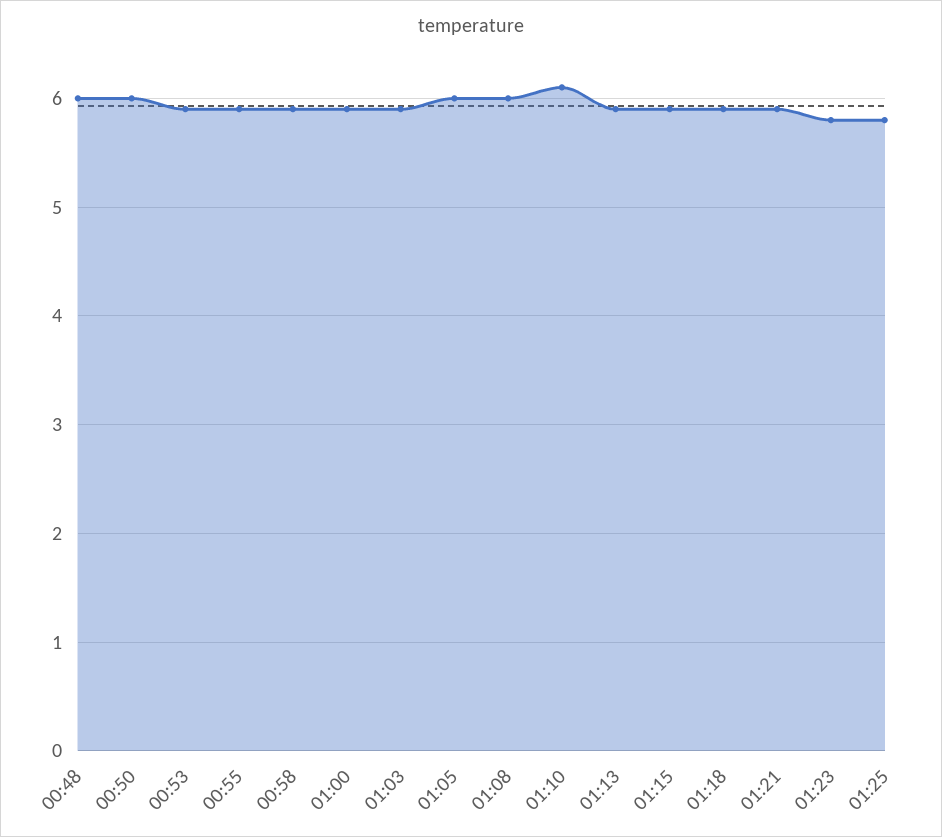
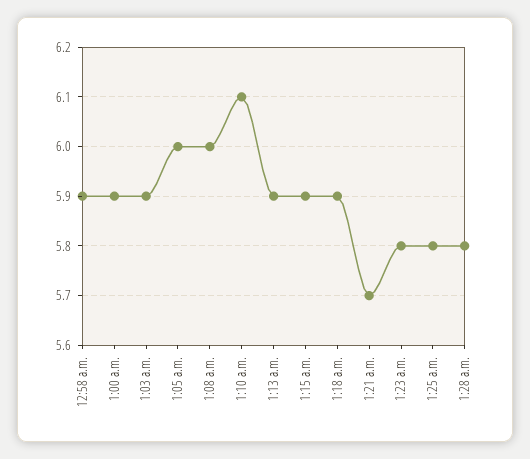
00:48: 6 -> none
00:50: 6 -> none
00:53: 5.9 -> none
00:55: 5.9 -> none
01:21: 5.9 -> 5.7
1:28 a.m.: none -> 5.8

